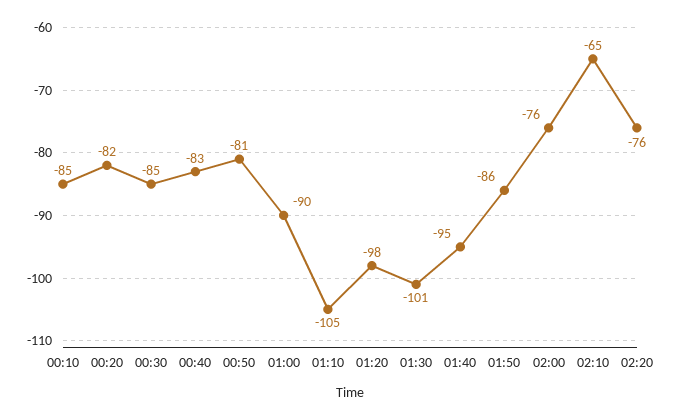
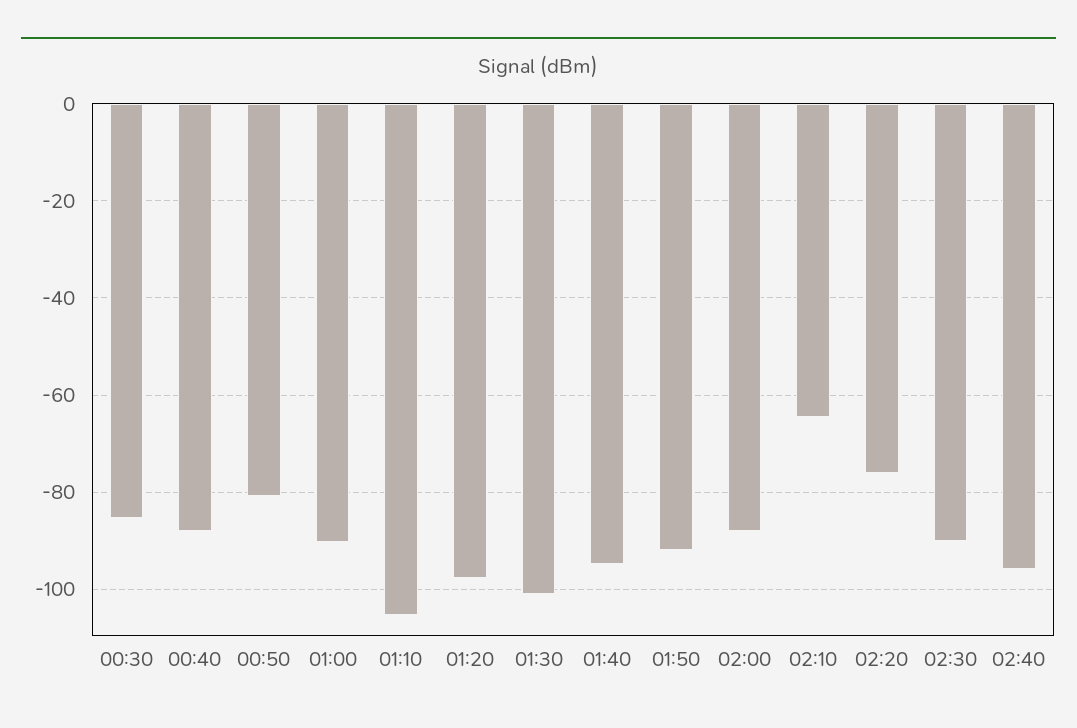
00:10: -85 -> none
00:20: -82 -> none
00:40: -83 -> -88
01:50: -86 -> -92
02:00: -76 -> -88
02:30: none -> -90
02:40: none -> -96

